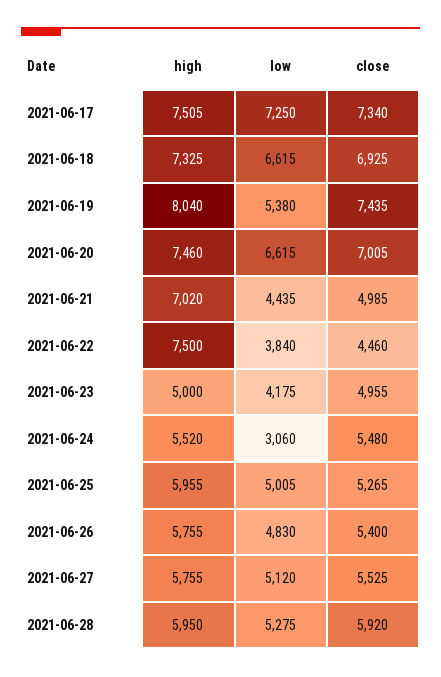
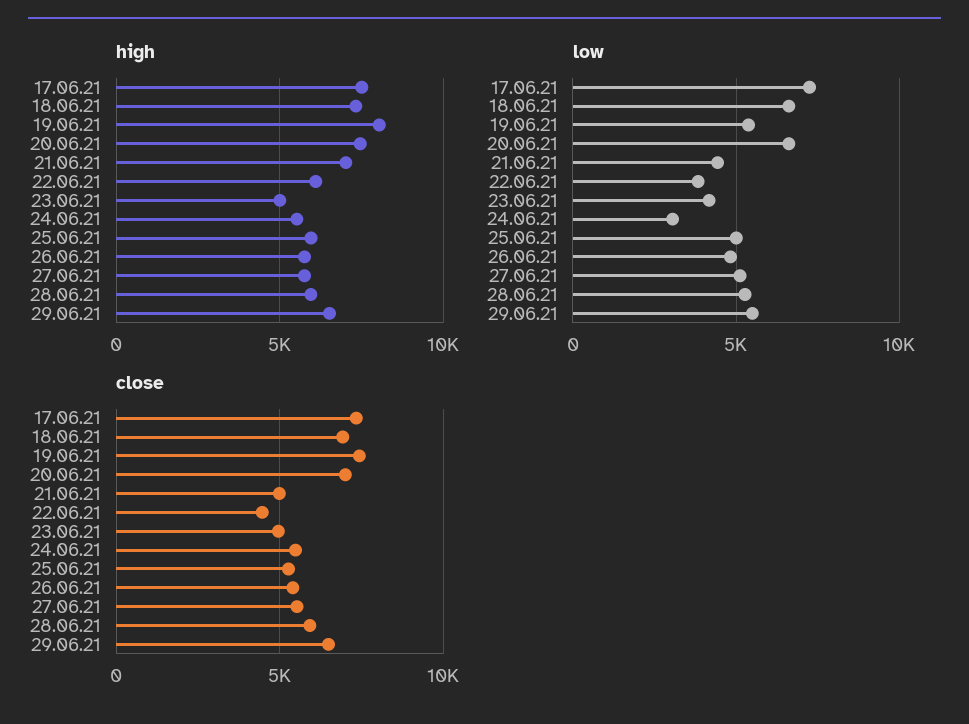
high, 2021-06-22: 7500 -> 6000
high, 29.06.21: none -> 6500
low, 29.06.21: none -> 5500
close, 29.06.21: none -> 6500

